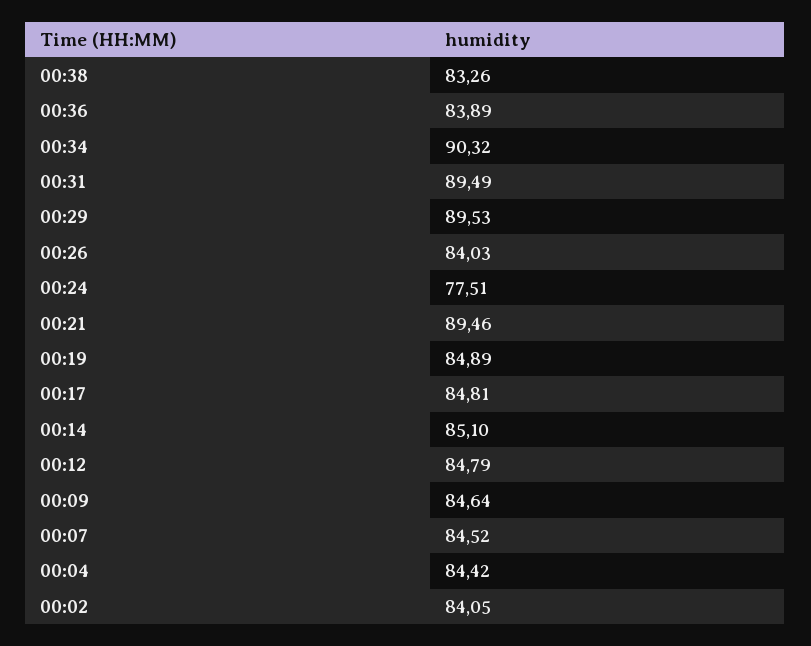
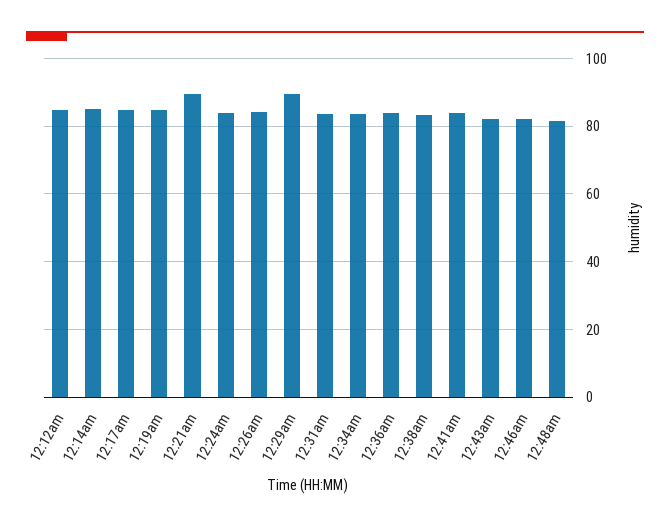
00:34: 90.32 -> 84
00:31: 89.49 -> 84
00:24: 77.51 -> 84
00:09: 84.64 -> none
00:07: 84.52 -> none
00:04: 84.42 -> none
00:02: 84.05 -> none
12:41am: none -> 84
12:43am: none -> 82
12:46am: none -> 82
12:48am: none -> 82

